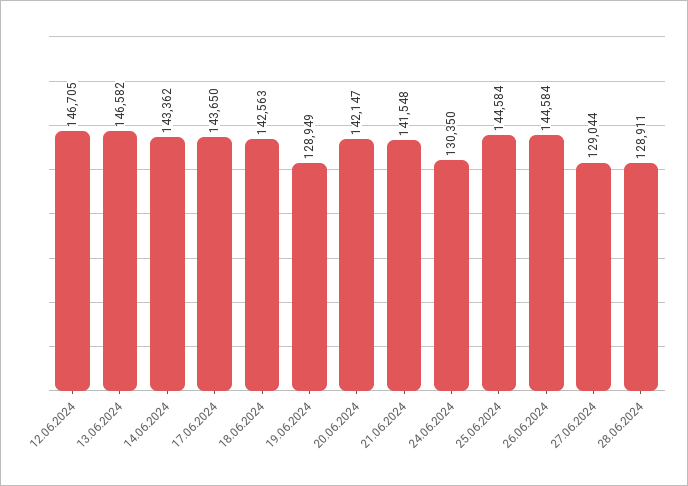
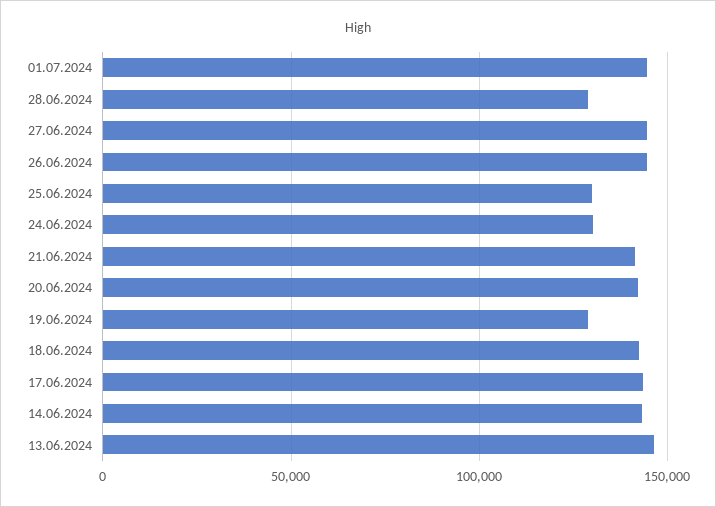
12.06.2024: 146705 -> none
25.06.2024: 144584 -> 130000
27.06.2024: 129044 -> 145000
01.07.2024: none -> 145000

